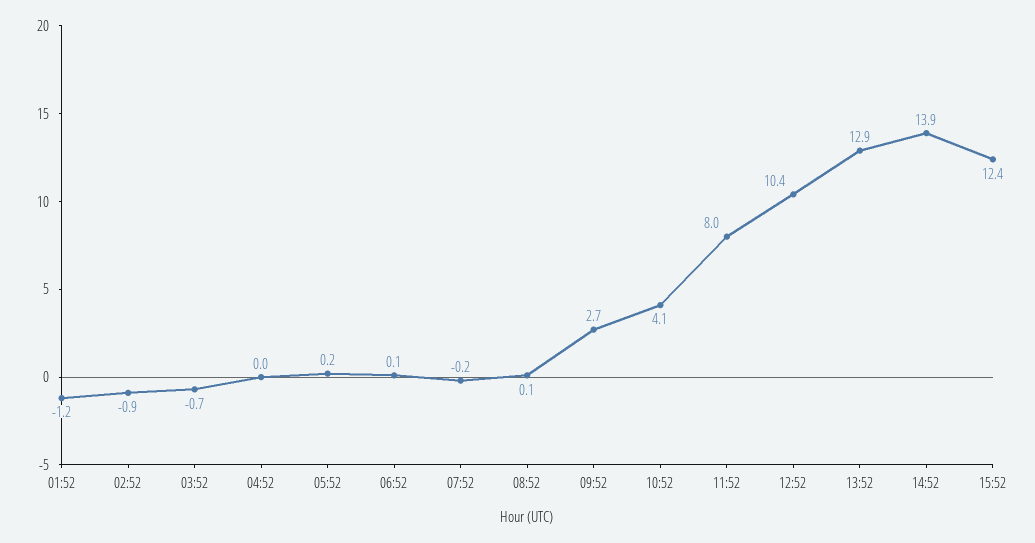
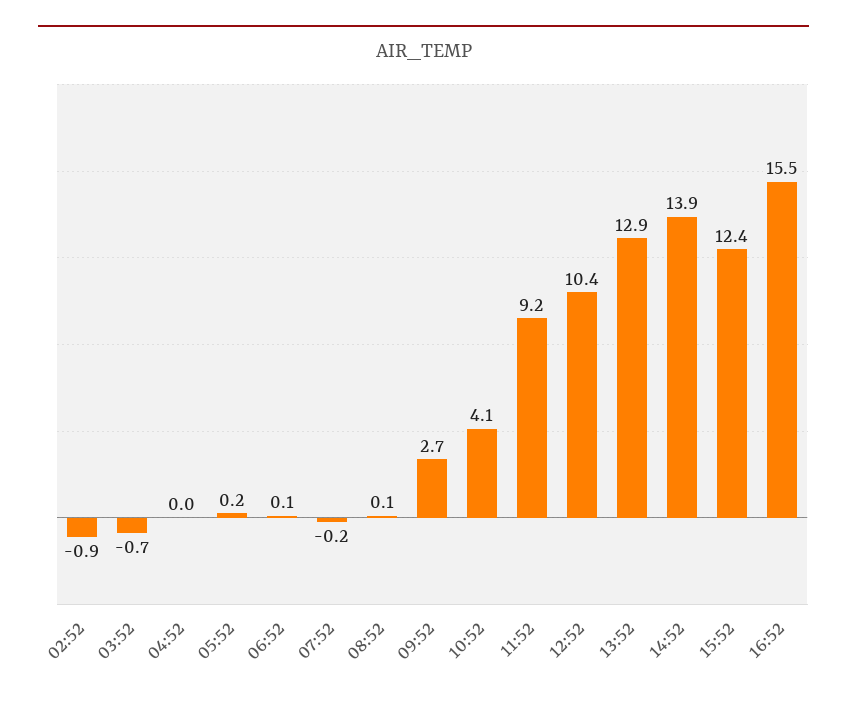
01:52: -1.2 -> none
11:52: 8 -> 9.2
16:52: none -> 15.5

